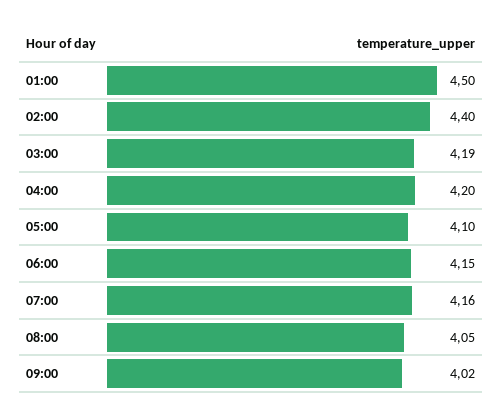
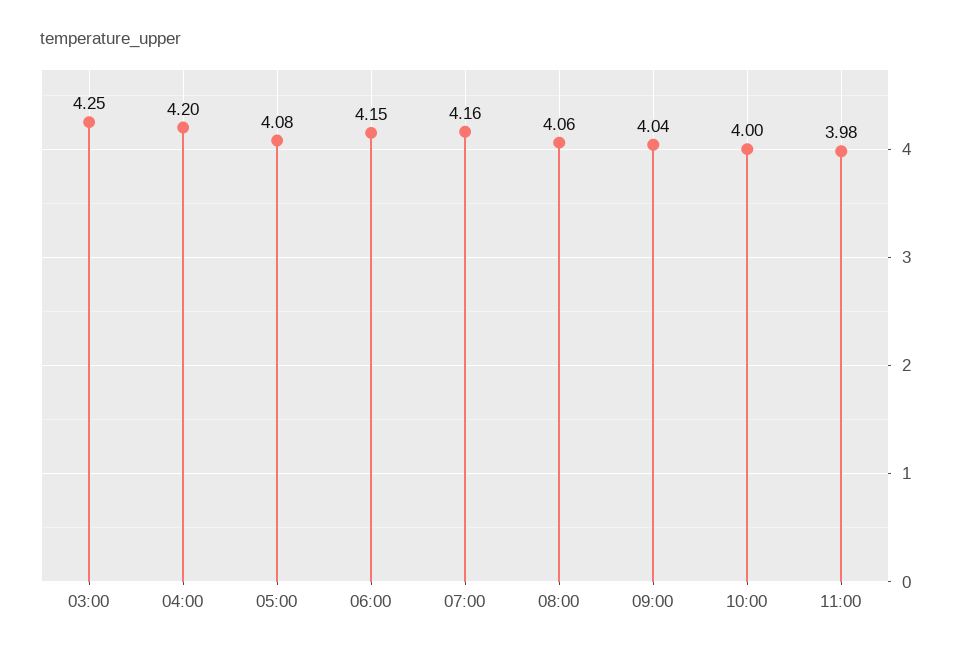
01:00: 4.5 -> none
02:00: 4.4 -> none
03:00: 4.19 -> 4.25
05:00: 4.1 -> 4.08
08:00: 4.05 -> 4.06
09:00: 4.02 -> 4.04
10:00: none -> 4
11:00: none -> 3.98

